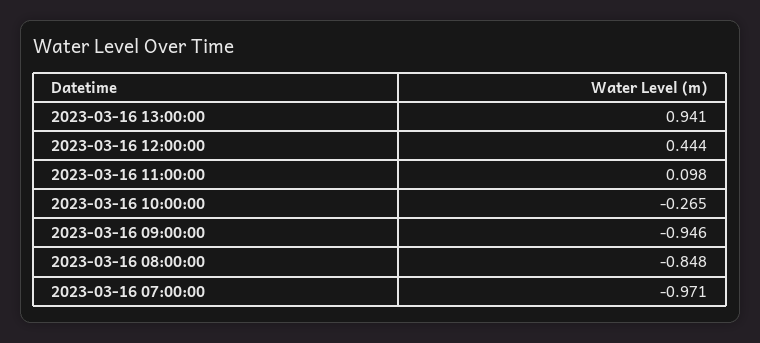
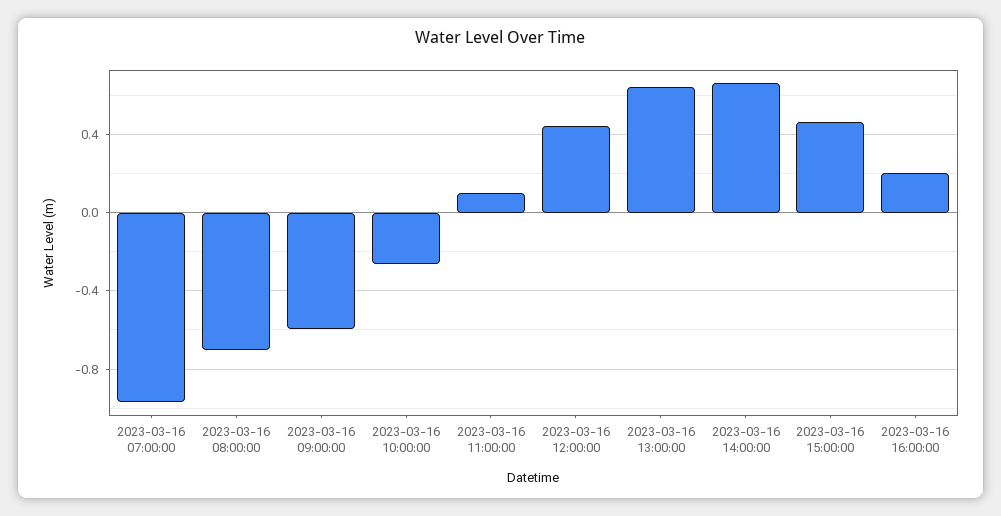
2023-03-16 13:00:00: 0.941 -> 0.65
2023-03-16 09:00:00: -0.946 -> -0.6
2023-03-16 08:00:00: -0.848 -> -0.7
2023-03-16 14:00:00: none -> 0.65
2023-03-16 15:00:00: none -> 0.45
2023-03-16 16:00:00: none -> 0.2

